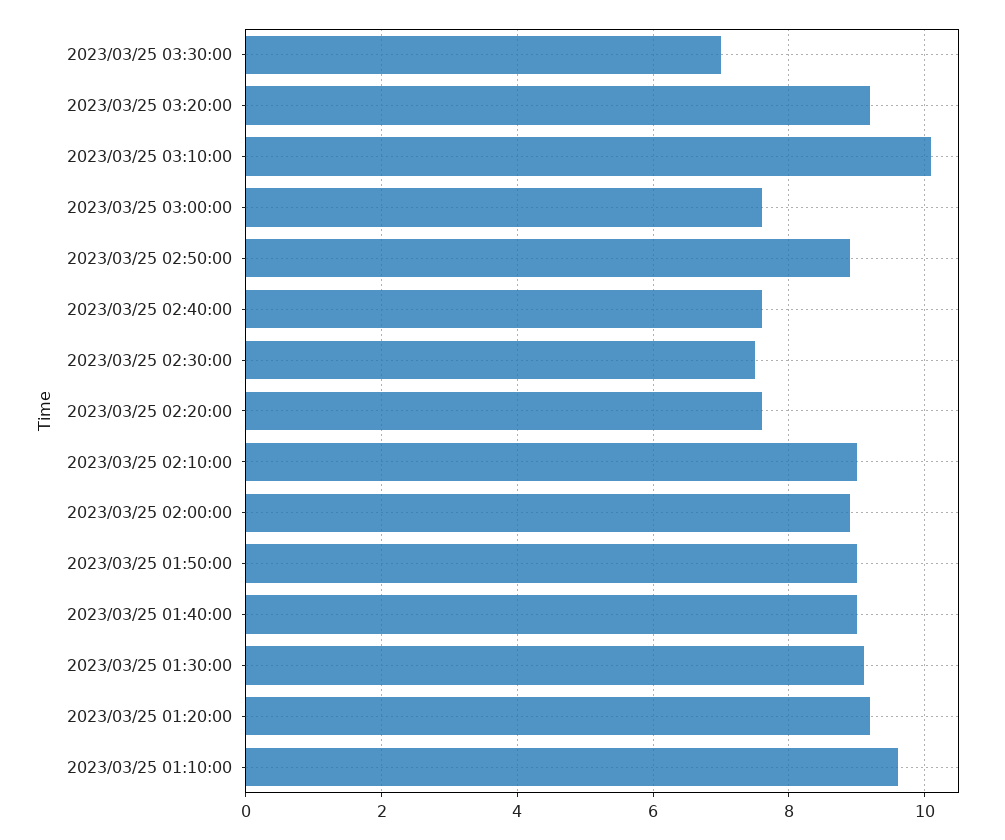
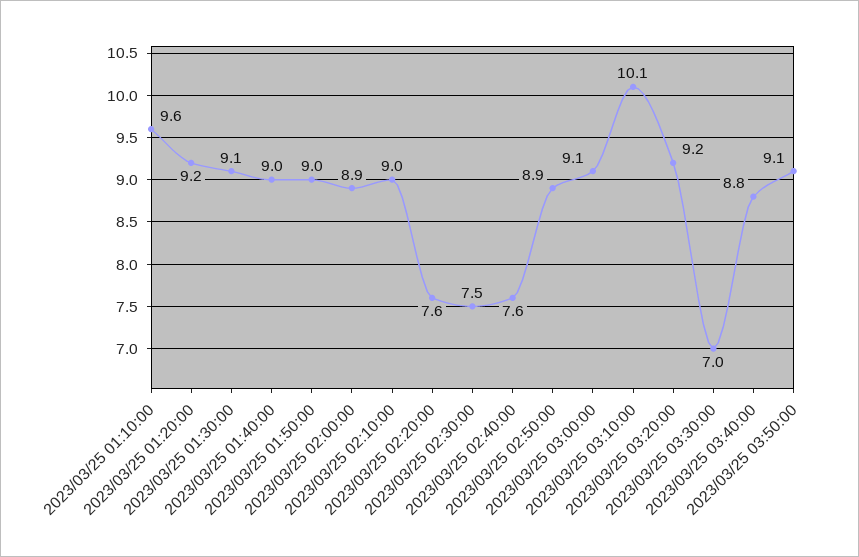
2023/03/25 03:00:00: 7.5 -> 9.1
2023/03/25 03:40:00: none -> 8.8
2023/03/25 03:50:00: none -> 9.1

